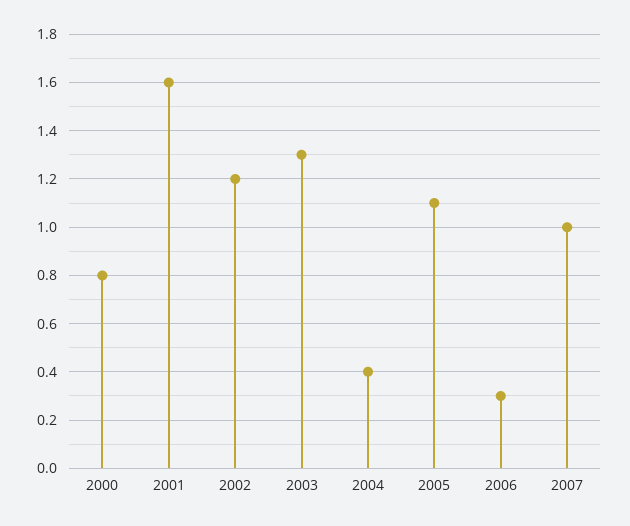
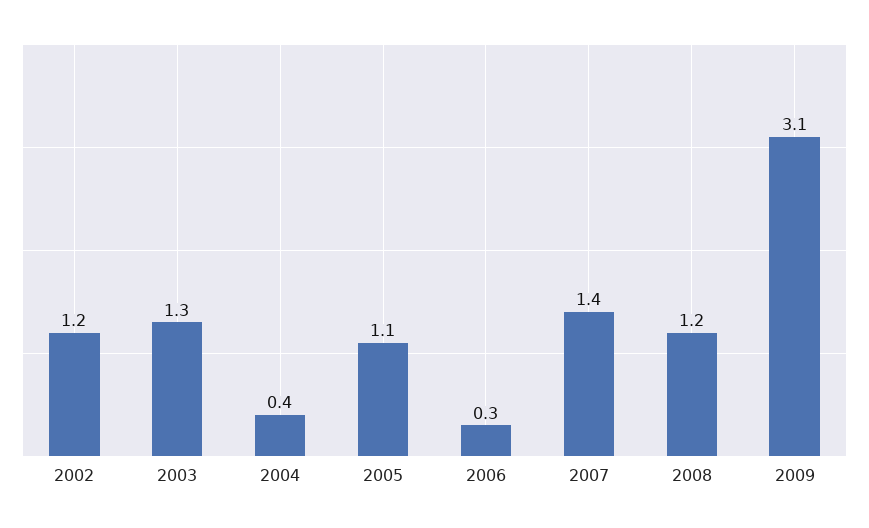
2000: 0.8 -> none
2001: 1.6 -> none
2007: 1 -> 1.4
2008: none -> 1.2
2009: none -> 3.1

